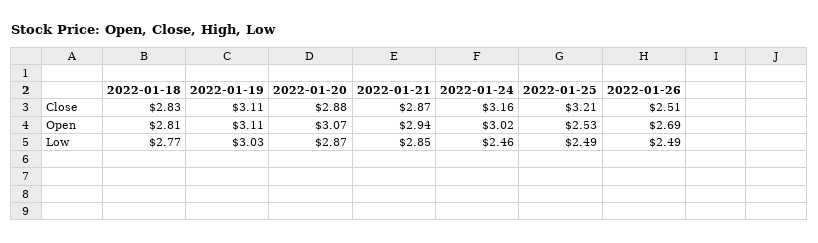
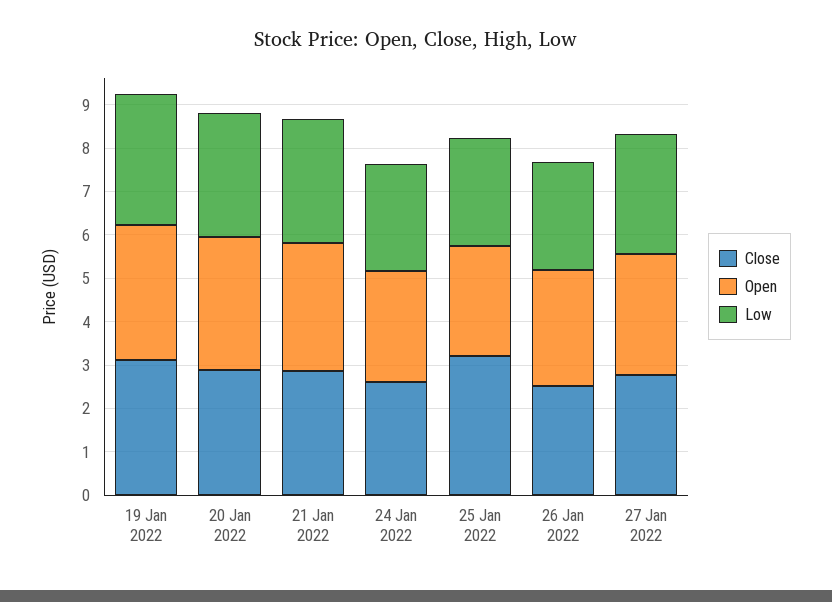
Close, 2022-01-18: 2.83 -> none
Close, 2022-01-24: 3.16 -> 2.6
Open, 2022-01-18: 2.81 -> none
Open, 2022-01-24: 3.02 -> 2.6
Low, 2022-01-18: 2.77 -> none
Close, 27 Jan 2022: none -> 2.8
Open, 27 Jan 2022: none -> 2.8
Low, 27 Jan 2022: none -> 2.8

